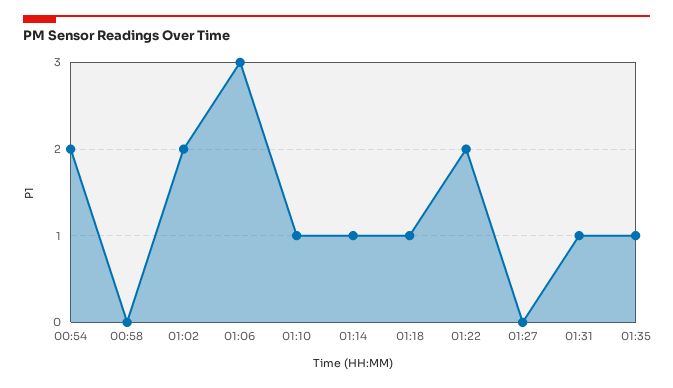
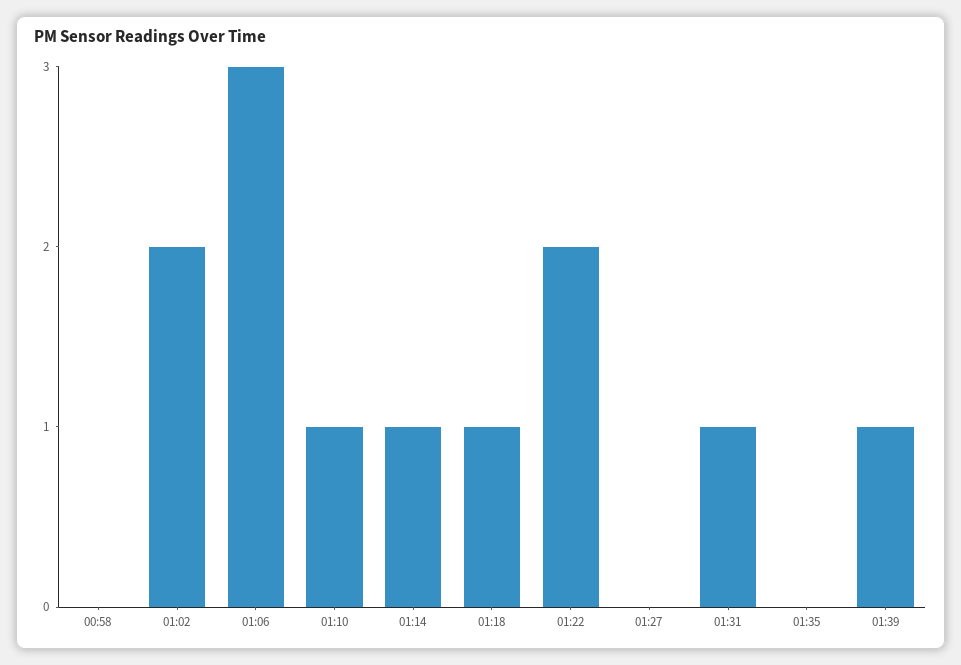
00:54: 2 -> none
01:35: 1 -> 0
01:39: none -> 1

